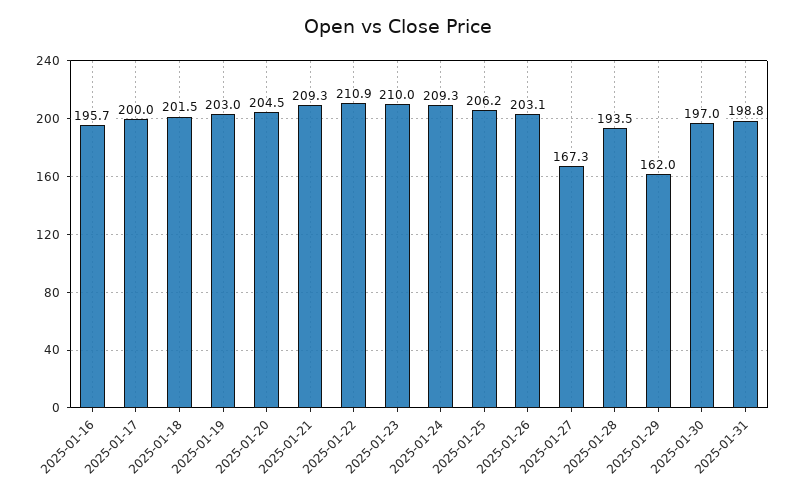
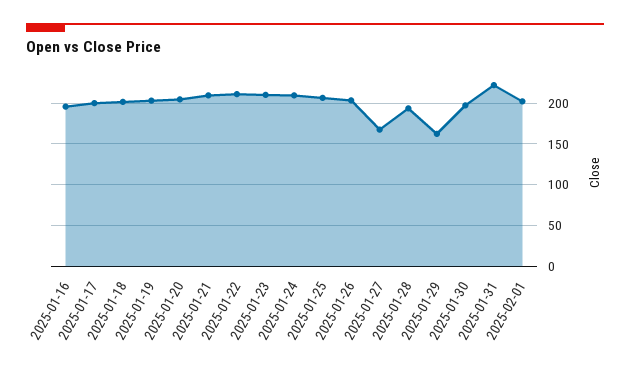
2025-01-31: 198.8 -> 220
2025-02-01: none -> 200

